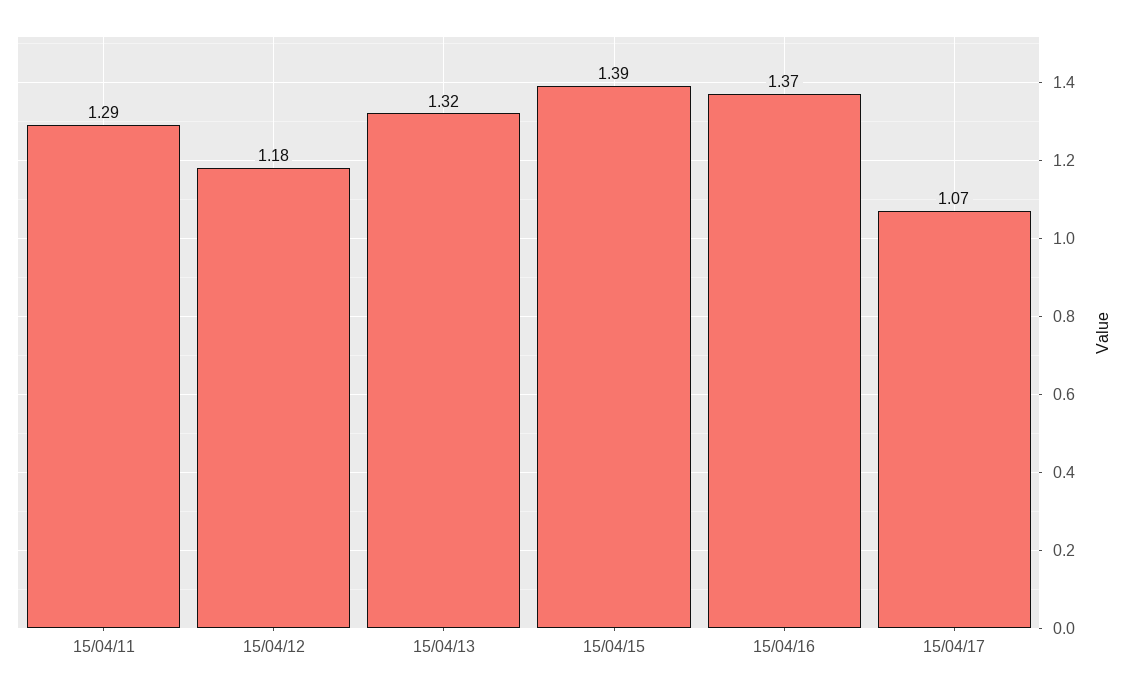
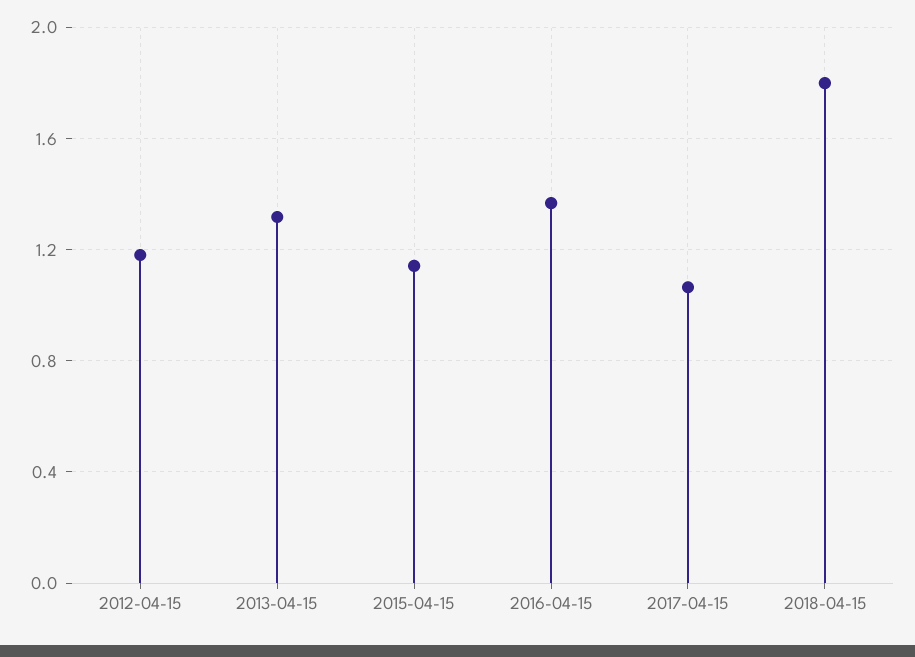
15/04/11: 1.29 -> none
15/04/15: 1.39 -> 1.15
2018-04-15: none -> 1.8

